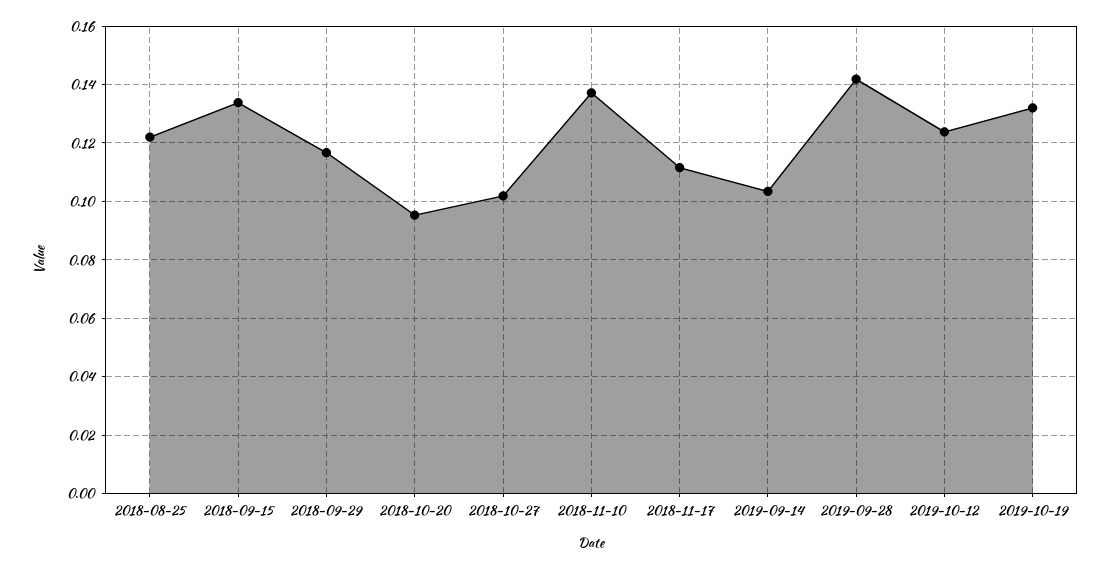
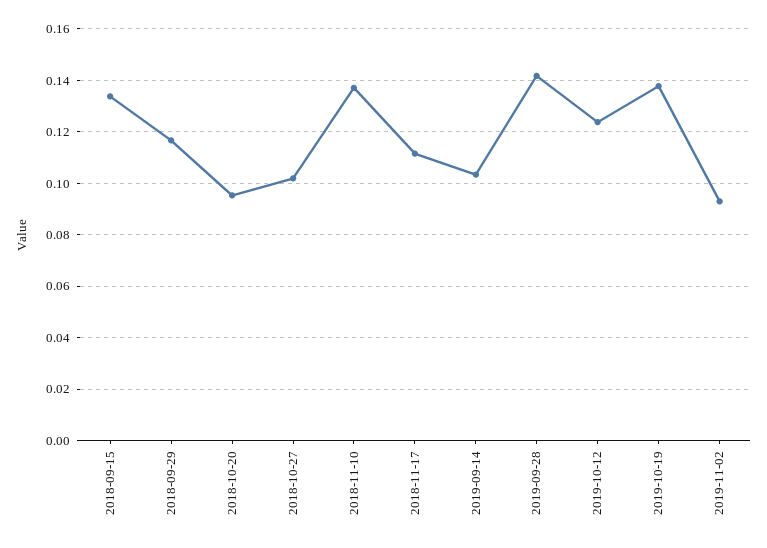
2018-08-25: 0.1225 -> none
2019-10-19: 0.1325 -> 0.1375
2019-11-02: none -> 0.0925

